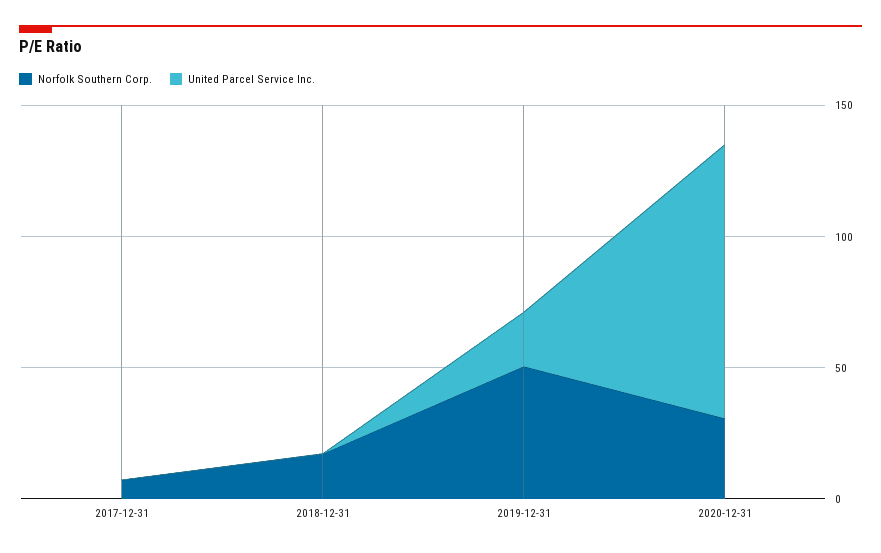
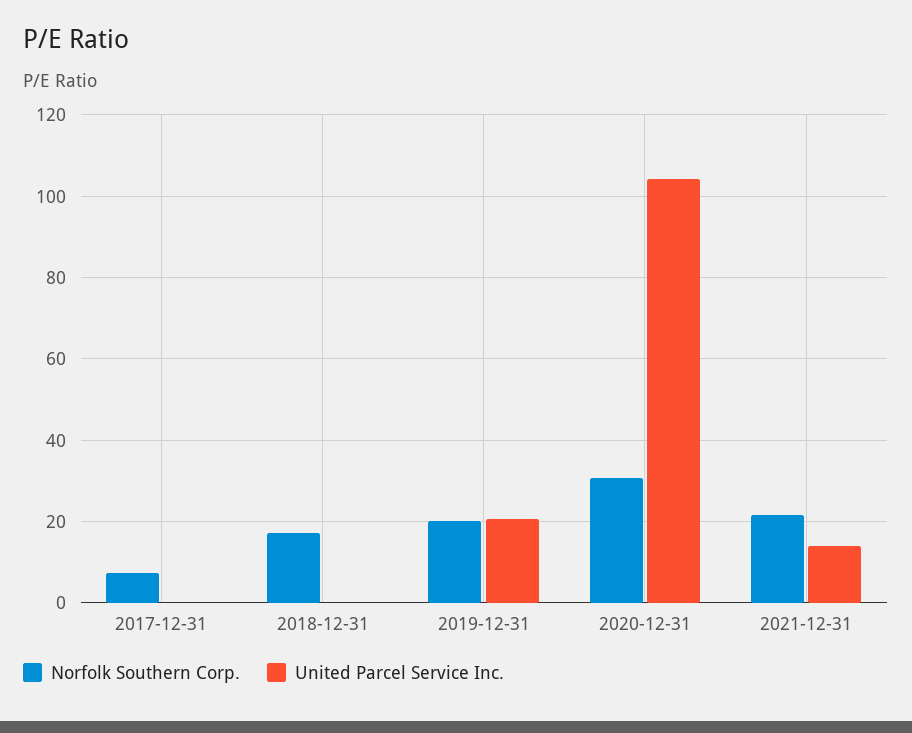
Norfolk Southern Corp., 2019-12-31: 50 -> 20
Norfolk Southern Corp., 2021-12-31: none -> 22
United Parcel Service Inc., 2021-12-31: none -> 14

